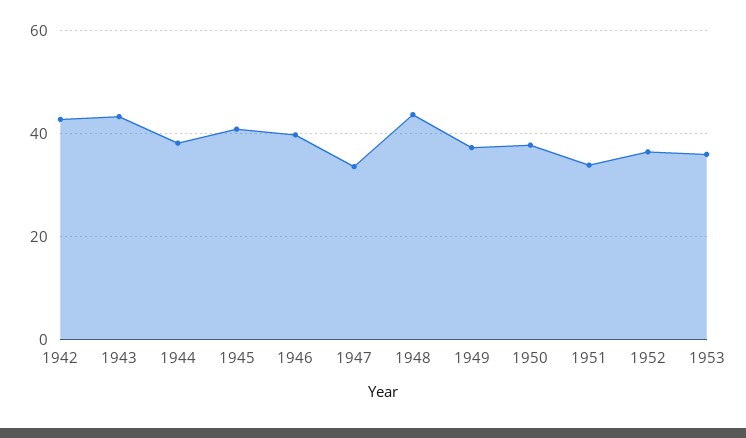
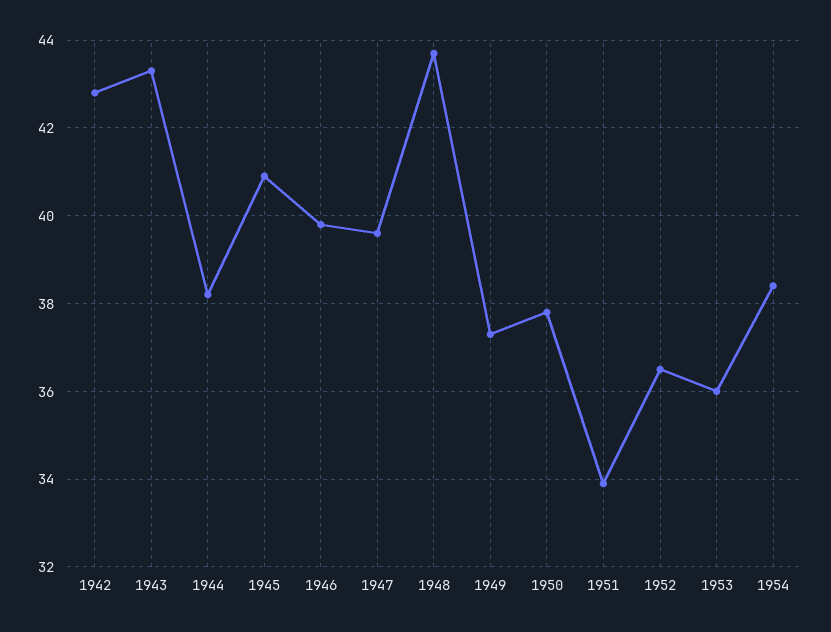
1947: 34 -> 39.5
1954: none -> 38.5

